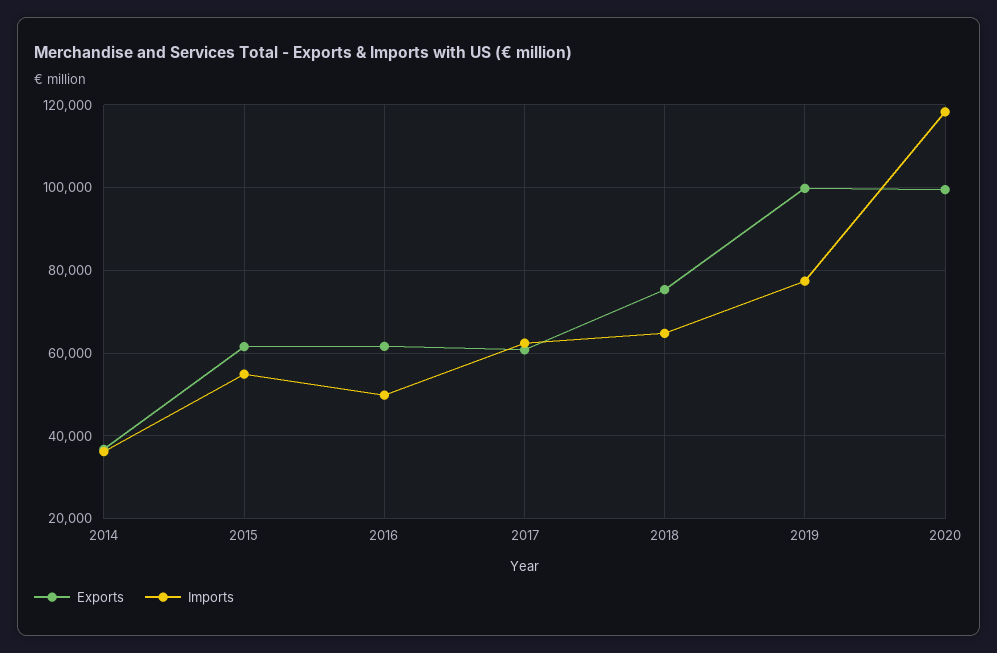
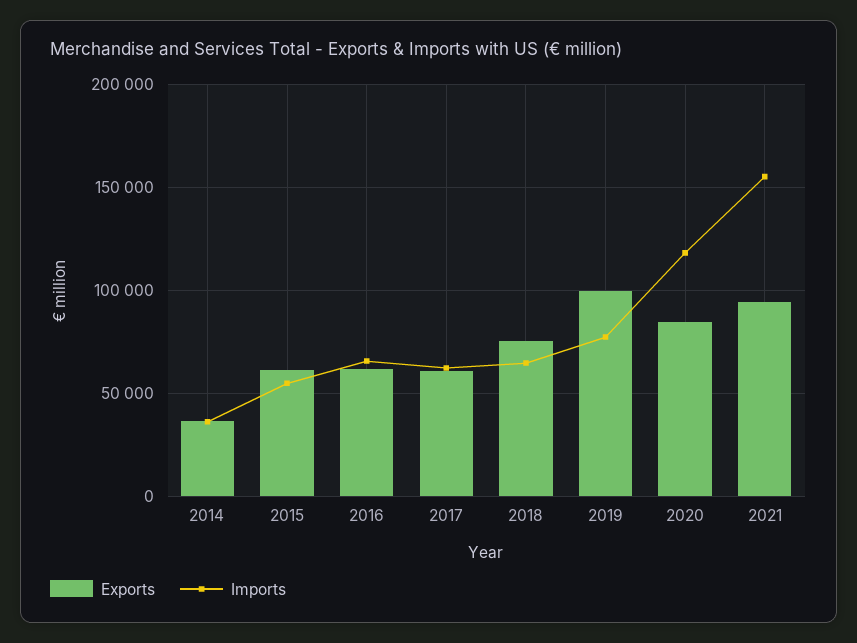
Imports, 2016: 50000 -> 65000
Exports, 2020: 100000 -> 85000
Exports, 2021: none -> 95000
Imports, 2021: none -> 155000

